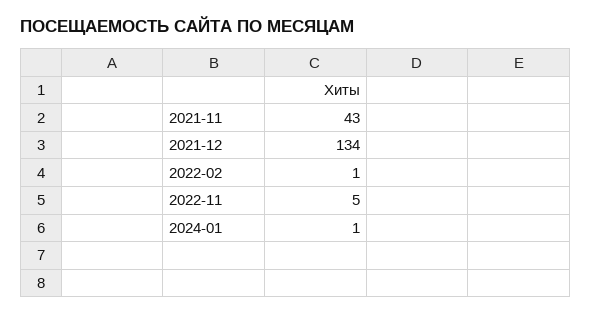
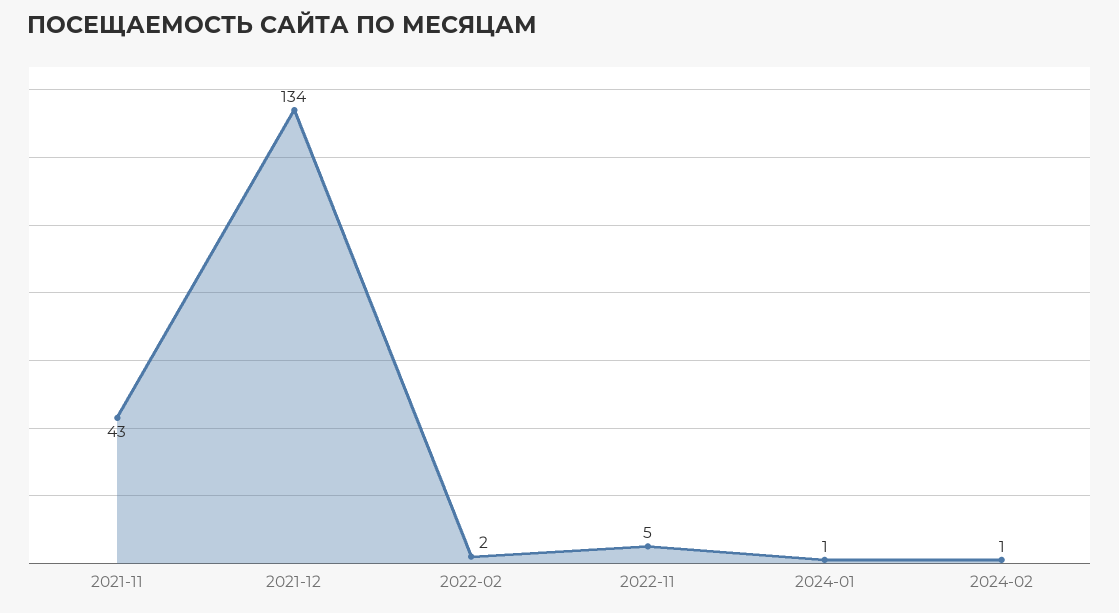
2022-02: 1 -> 2
2024-02: none -> 1

